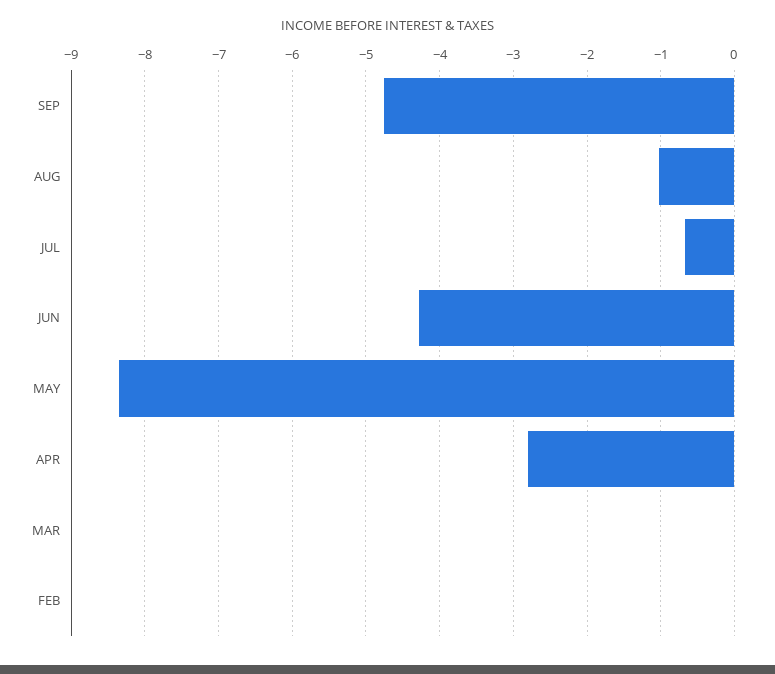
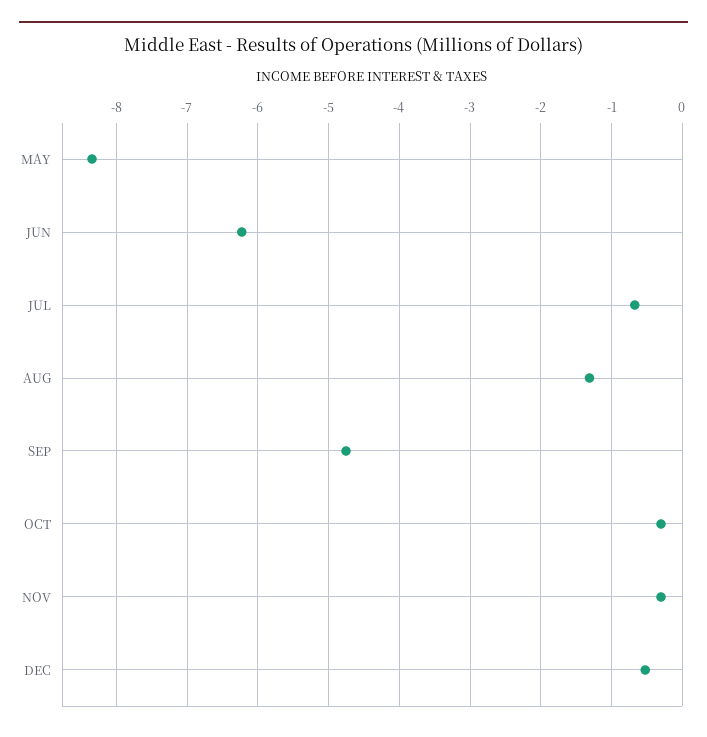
AUG: -1 -> -1.3
JUN: -4.3 -> -6.2
APR: -2.8 -> none
MAR: 0 -> none
FEB: 0 -> none
OCT: none -> -0.3
NOV: none -> -0.3
DEC: none -> -0.5

